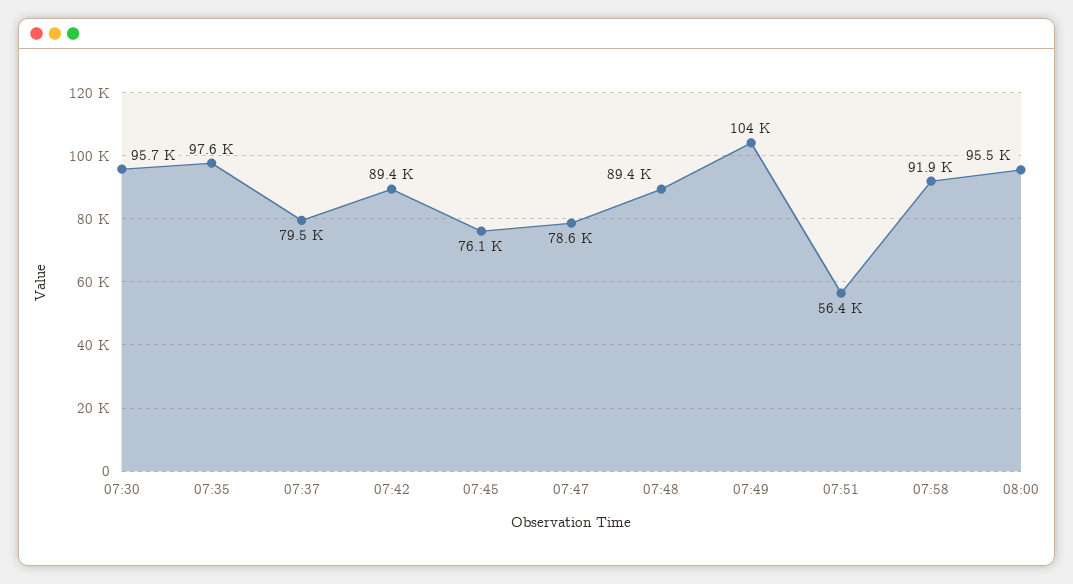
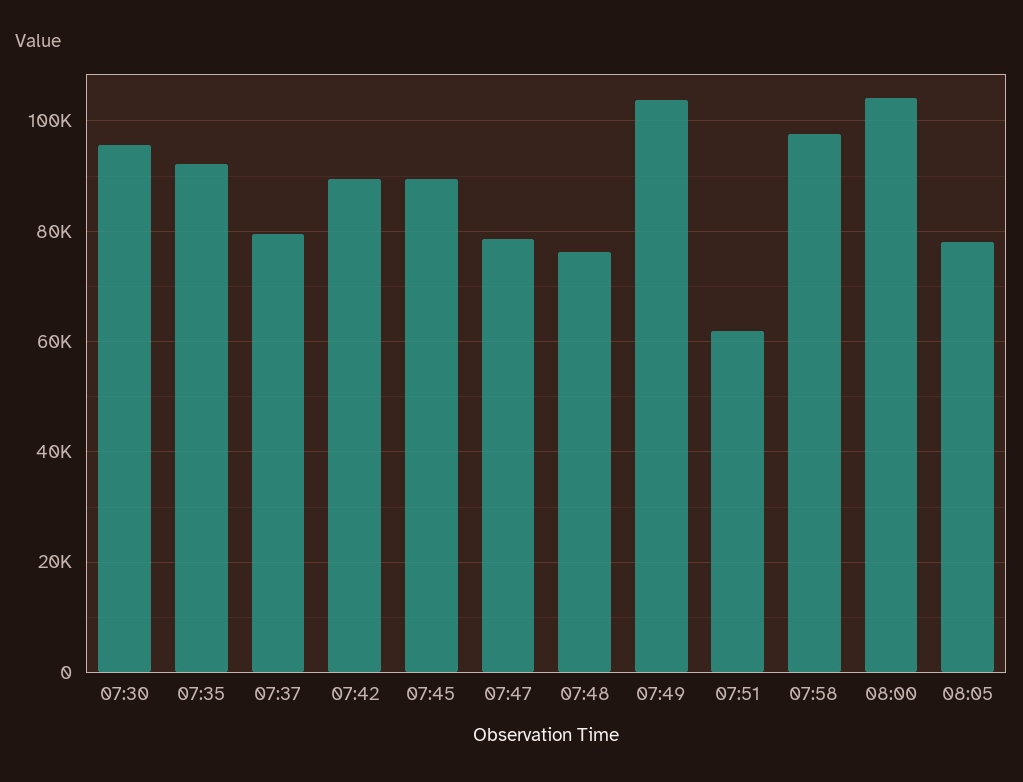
07:35: 97600 -> 92000
07:45: 76100 -> 90000
07:48: 89400 -> 76000
07:51: 56400 -> 62000
07:58: 91900 -> 98000
08:00: 95500 -> 104000
08:05: none -> 78000

